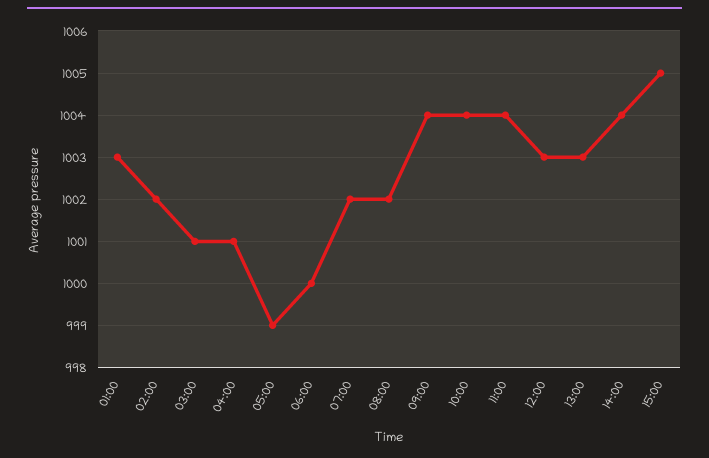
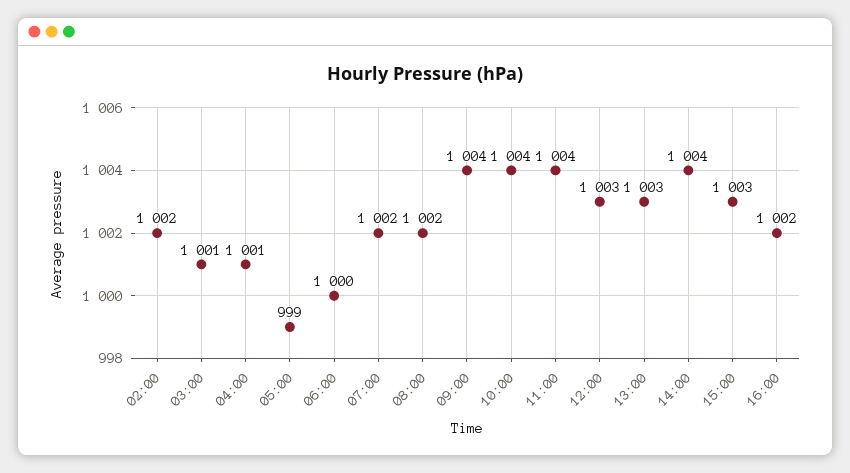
01:00: 1003 -> none
15:00: 1005 -> 1003
16:00: none -> 1002

